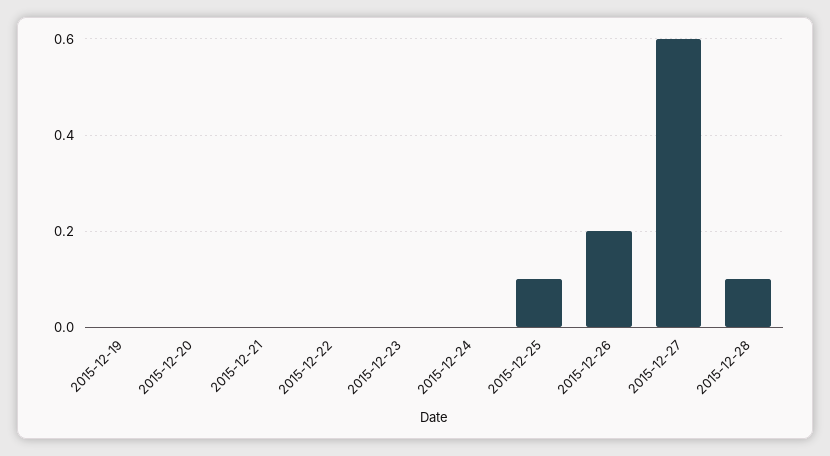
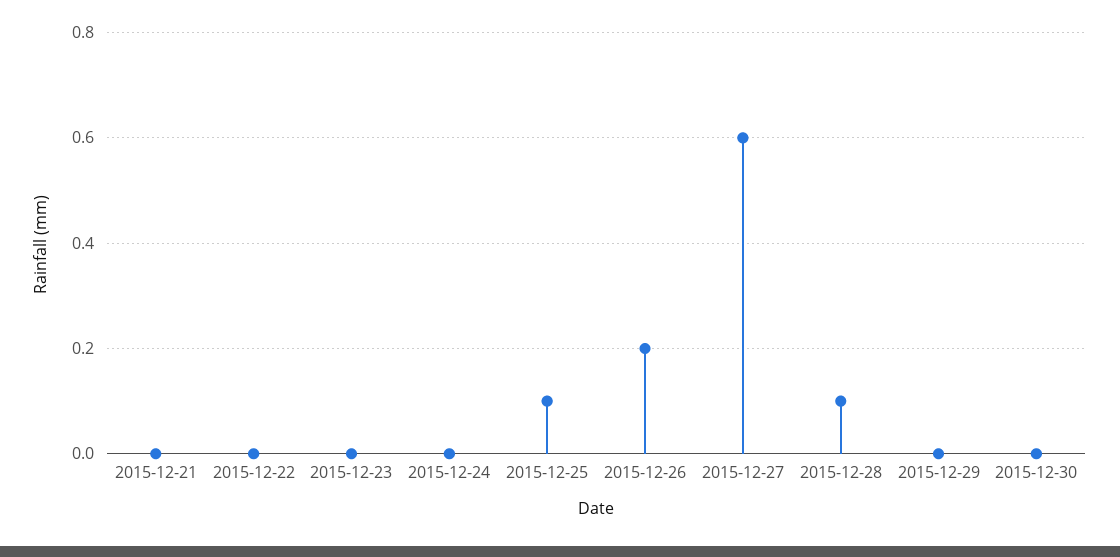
2015-12-19: 0 -> none
2015-12-20: 0 -> none
2015-12-29: none -> 0
2015-12-30: none -> 0

